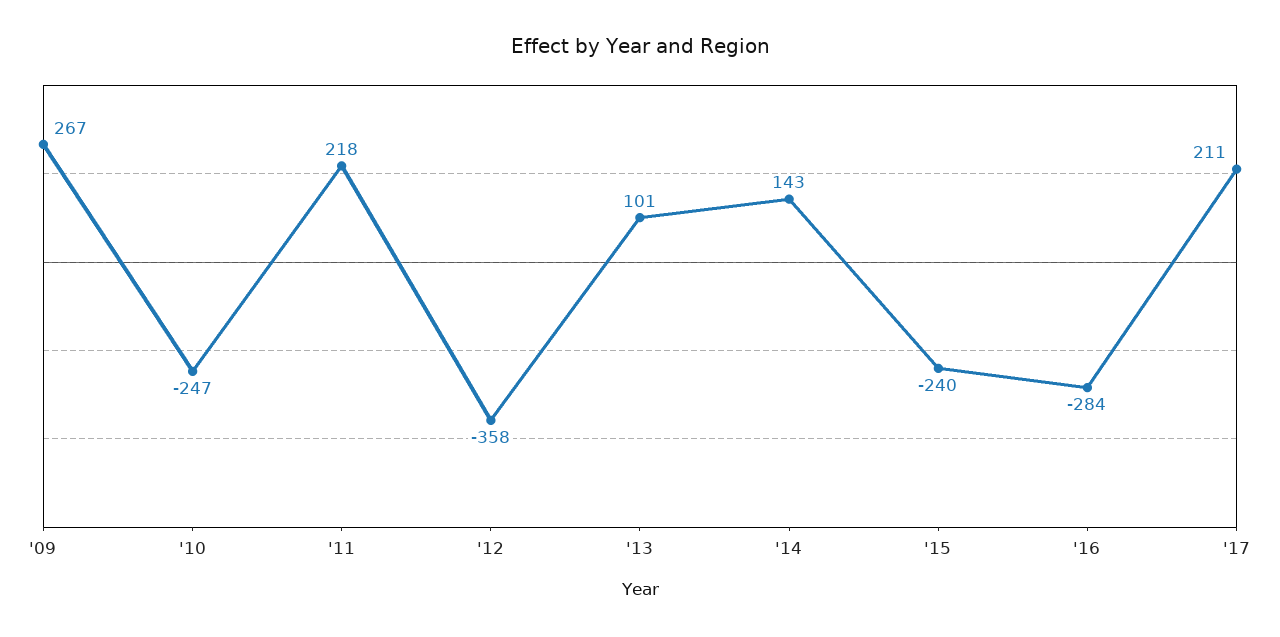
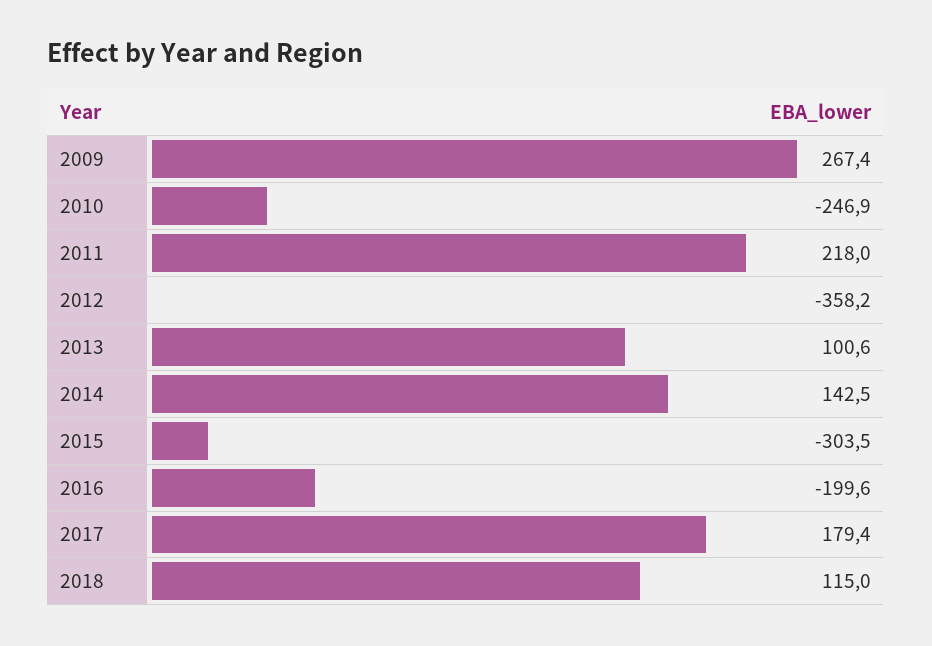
'15: -240 -> -303.5
'16: -284 -> -199.6
'17: 211 -> 179.4
2018: none -> 115

